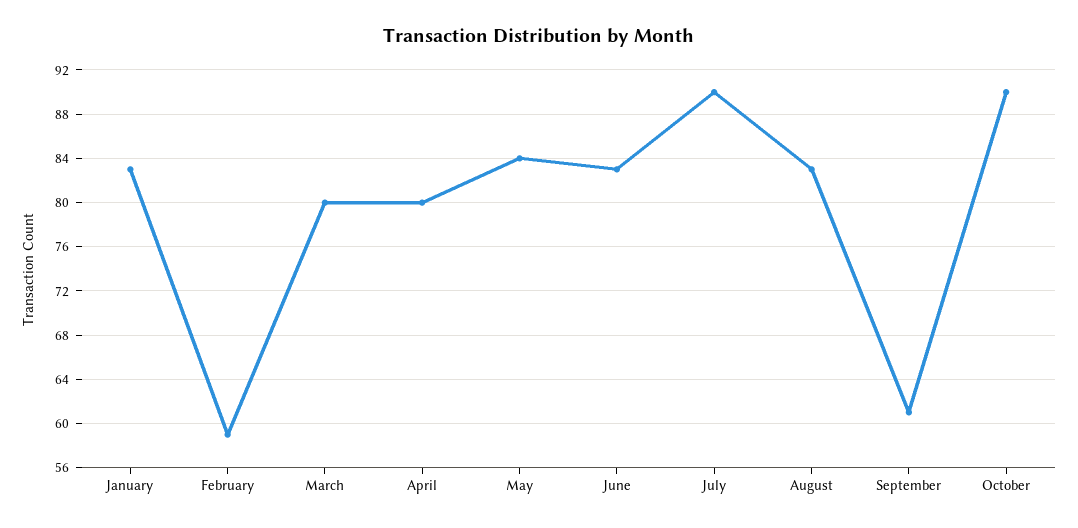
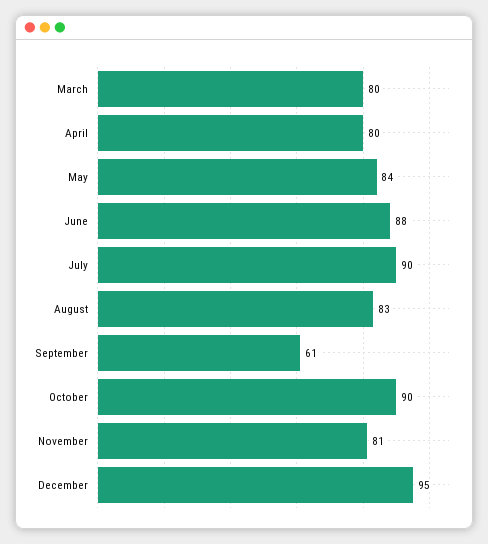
January: 83 -> none
February: 59 -> none
June: 83 -> 88
November: none -> 81
December: none -> 95

